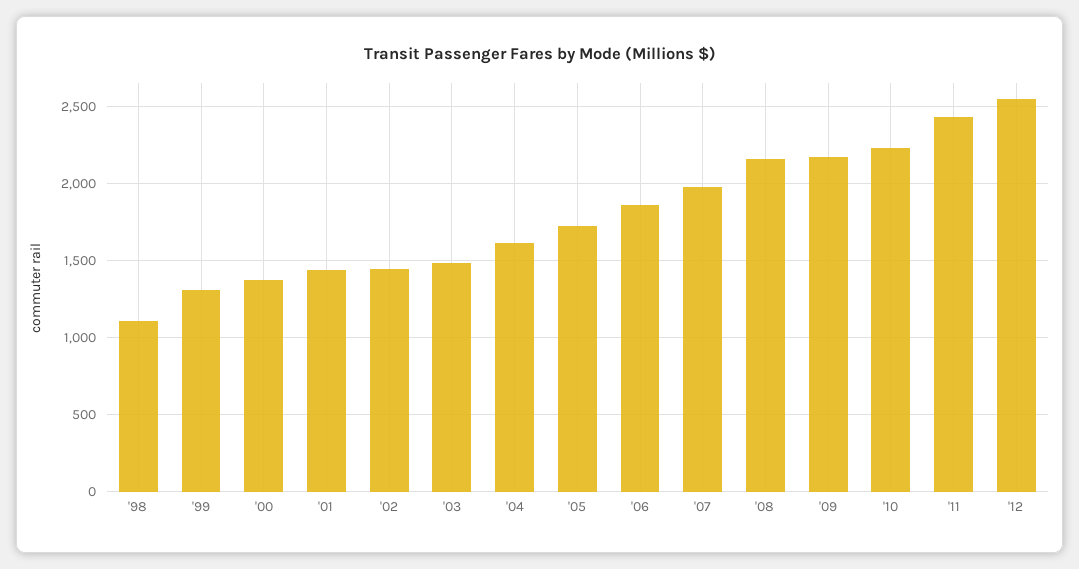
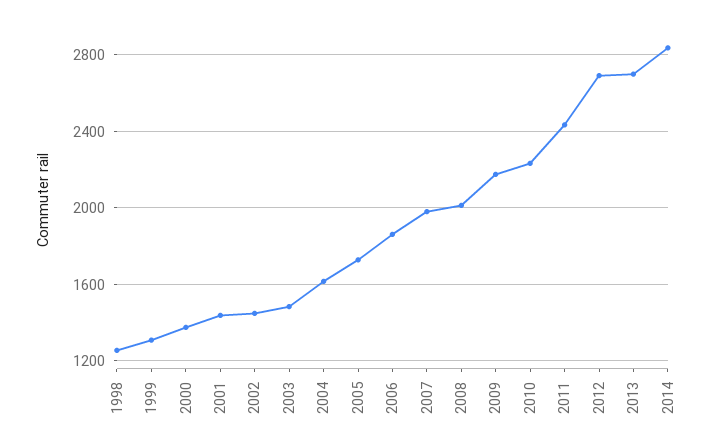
'98: 1100 -> 1250
'08: 2150 -> 2000
'12: 2550 -> 2700
2013: none -> 2700
2014: none -> 2850

